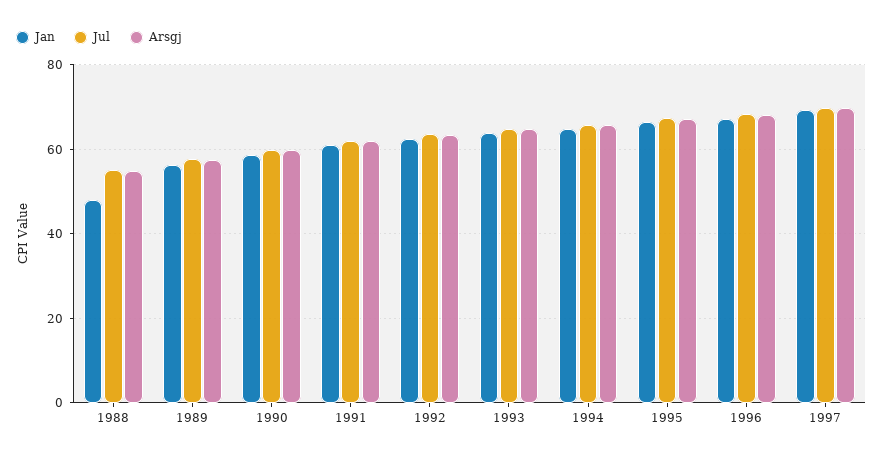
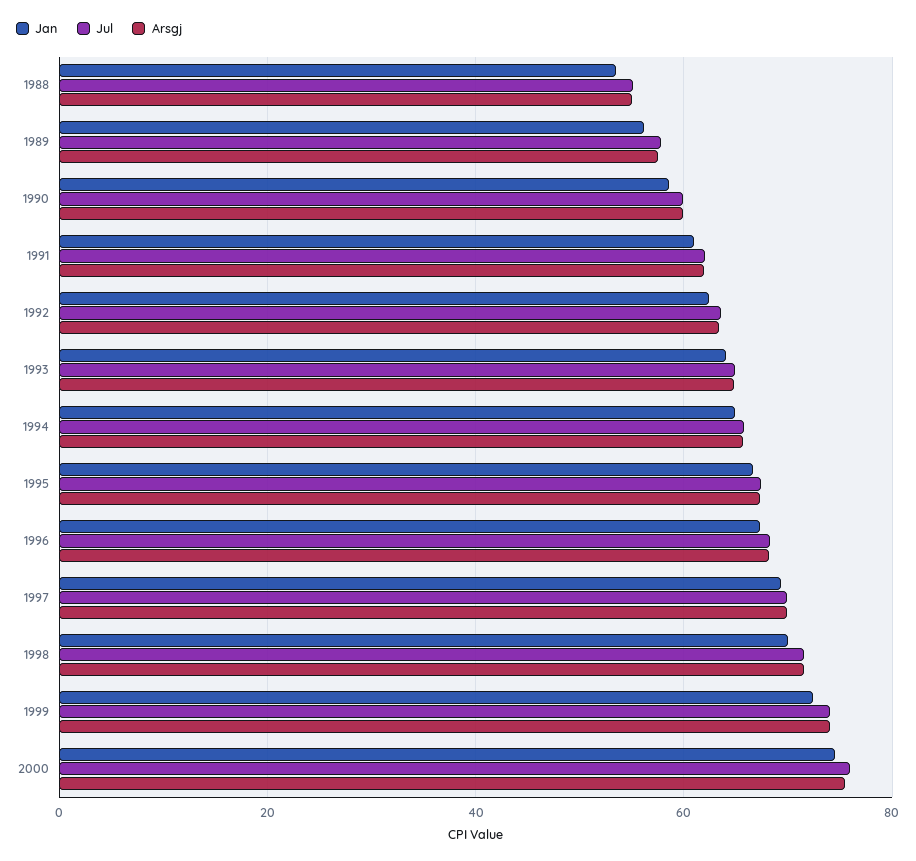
Jan, 1988: 48 -> 54
Jan, 1998: none -> 70
Jul, 1998: none -> 72
Arsgj, 1998: none -> 72
Jan, 1999: none -> 72
Jul, 1999: none -> 74
Arsgj, 1999: none -> 74
Jan, 2000: none -> 74
Jul, 2000: none -> 76
Arsgj, 2000: none -> 76

